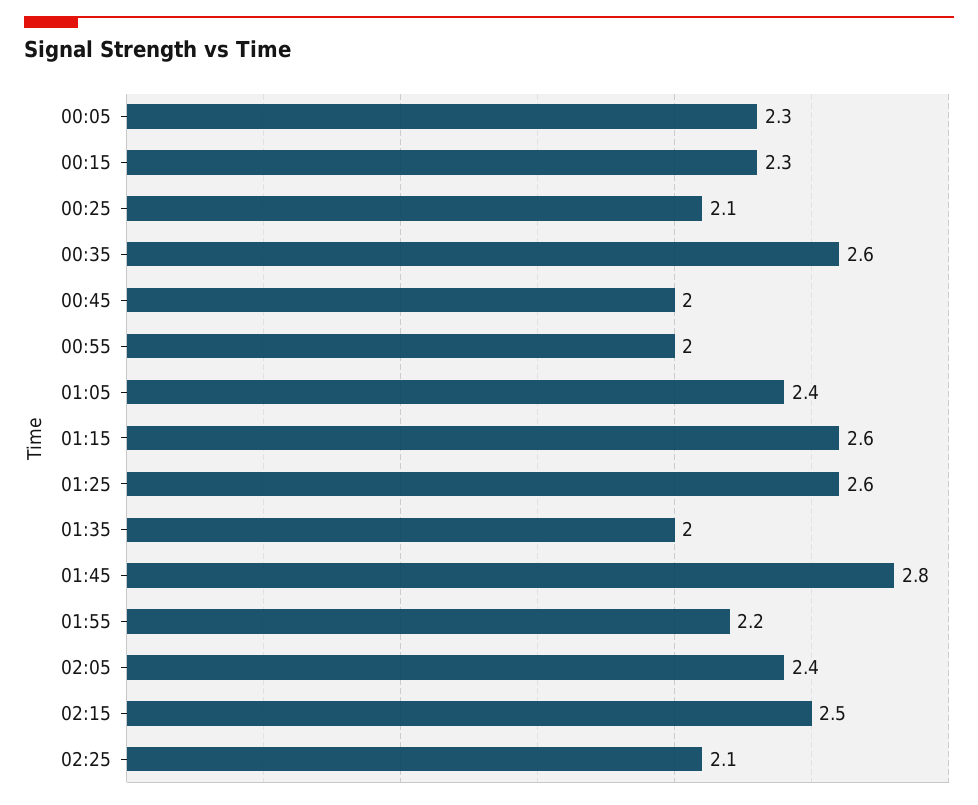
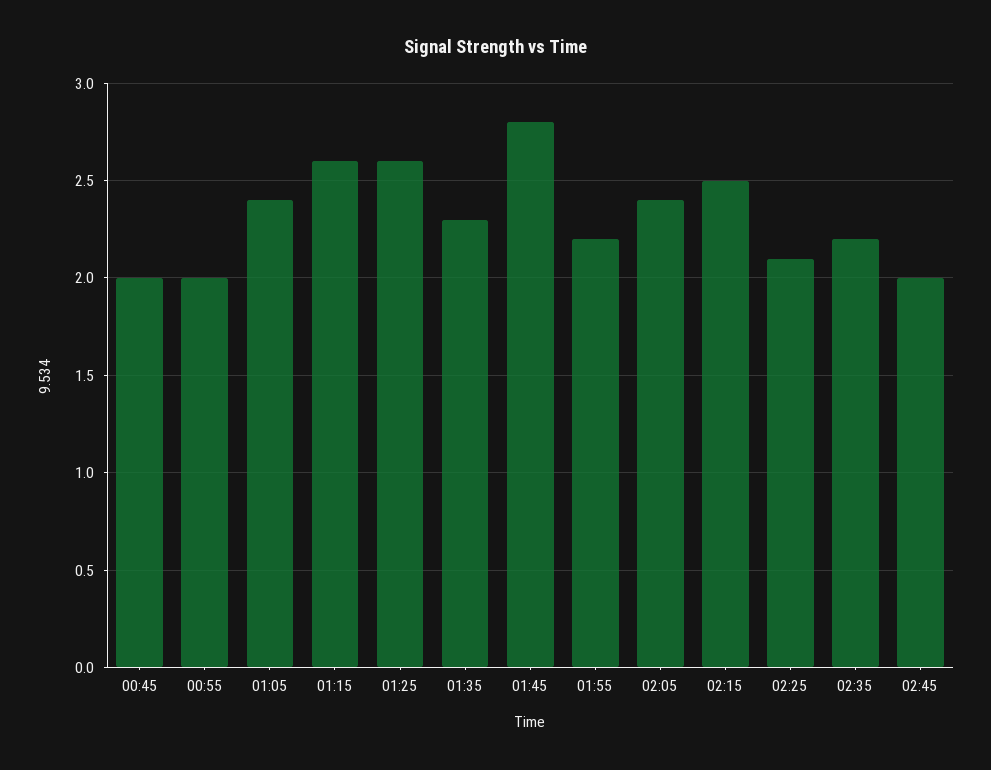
00:05: 2.3 -> none
00:15: 2.3 -> none
00:25: 2.1 -> none
00:35: 2.6 -> none
01:35: 2 -> 2.3
02:35: none -> 2.2
02:45: none -> 2

